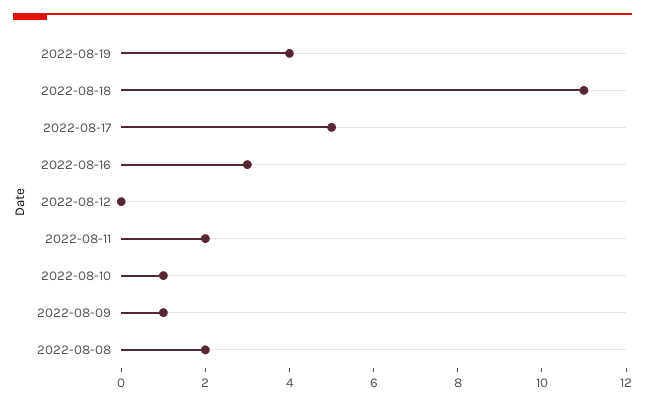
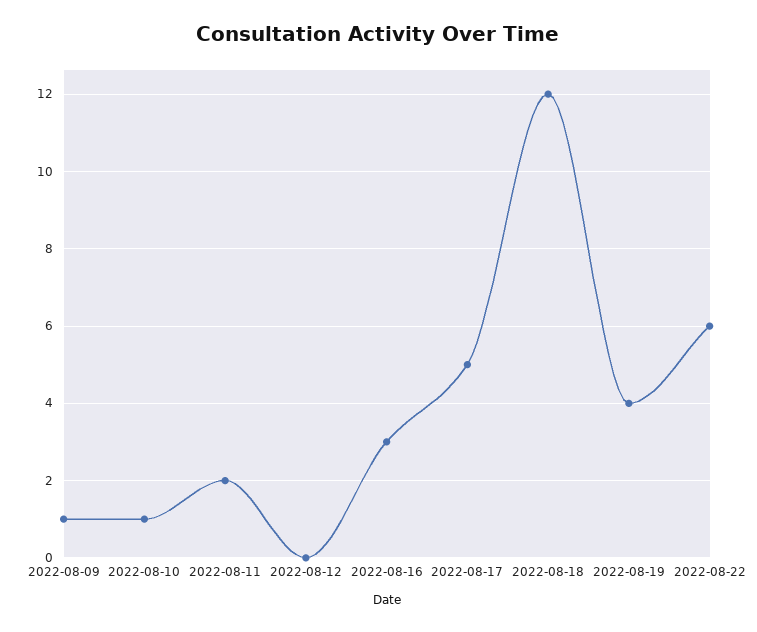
2022-08-18: 11 -> 12
2022-08-08: 2 -> none
2022-08-22: none -> 6

